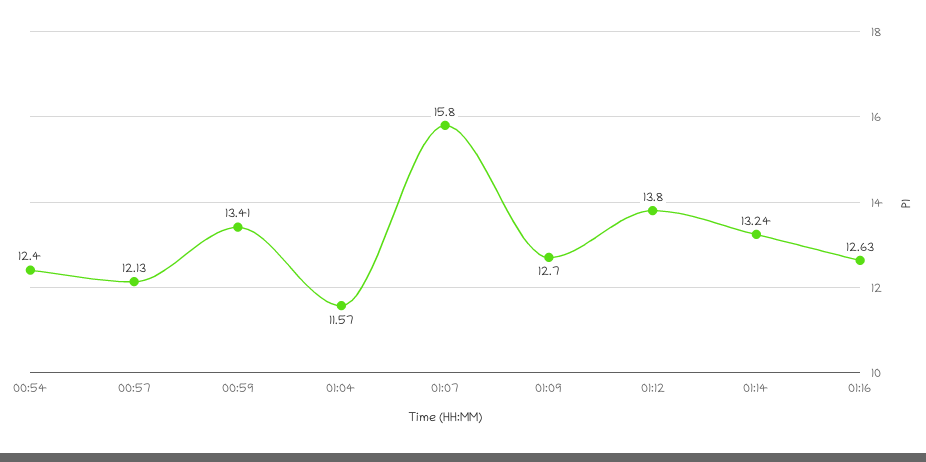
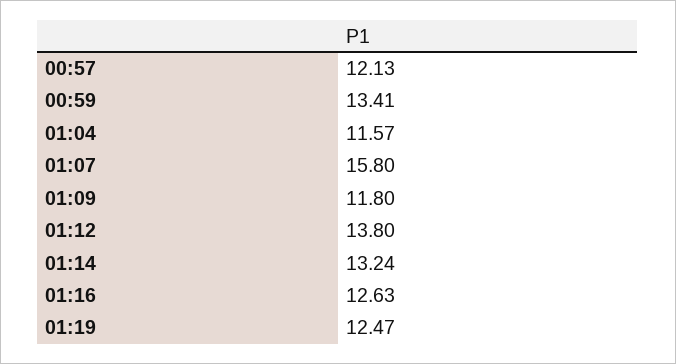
00:54: 12.4 -> none
01:09: 12.7 -> 11.8
01:19: none -> 12.47

